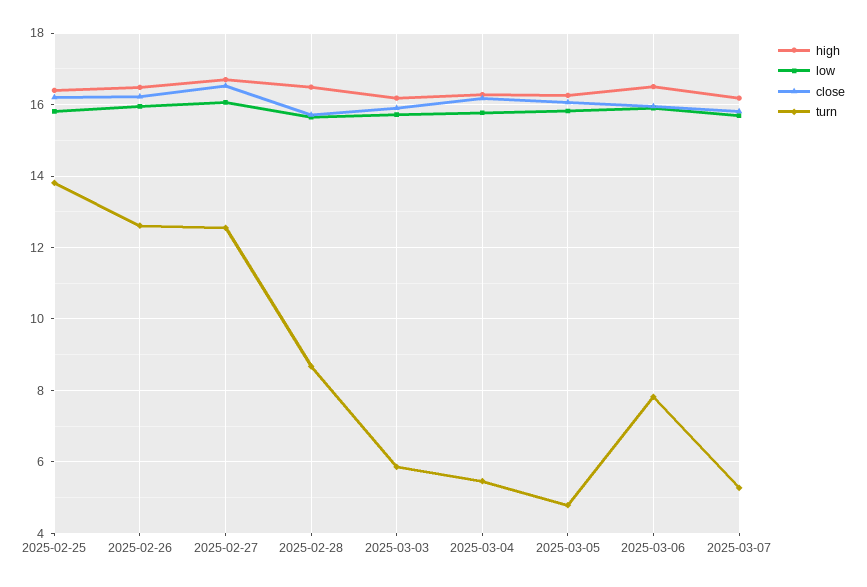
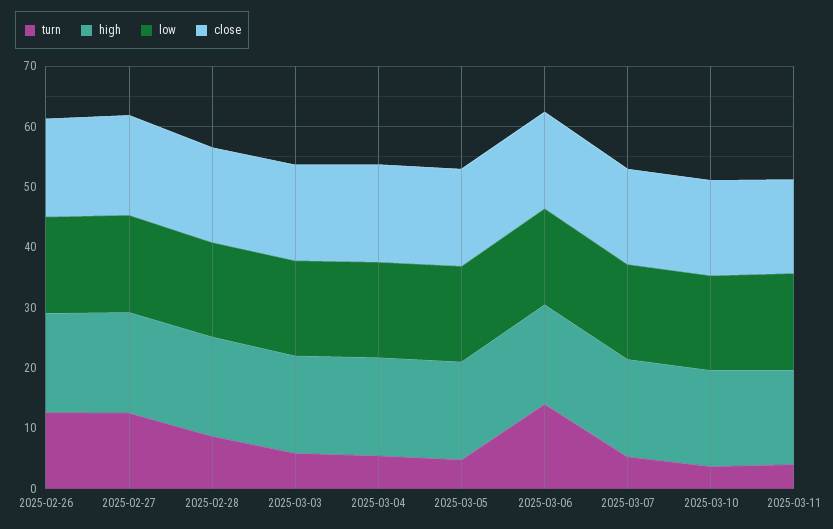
high, 2025-02-25: 16.4 -> none
low, 2025-02-25: 15.8 -> none
close, 2025-02-25: 16.2 -> none
turn, 2025-02-25: 13.8 -> none
turn, 2025-03-06: 7.8 -> 14
turn, 2025-03-10: none -> 4
high, 2025-03-10: none -> 16
low, 2025-03-10: none -> 16
close, 2025-03-10: none -> 16
turn, 2025-03-11: none -> 4
high, 2025-03-11: none -> 16
low, 2025-03-11: none -> 16
close, 2025-03-11: none -> 16

